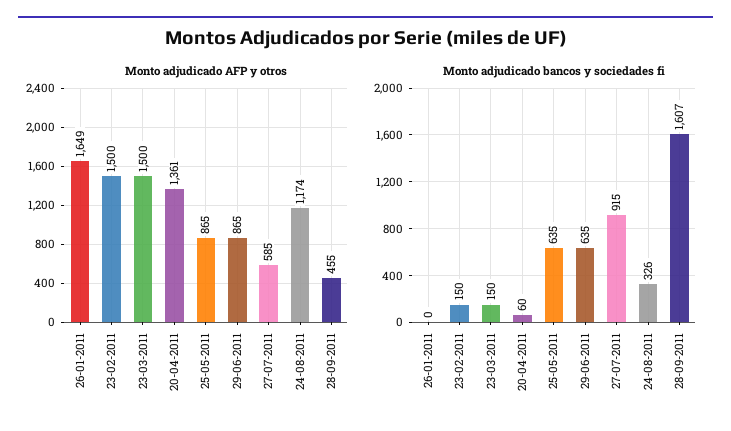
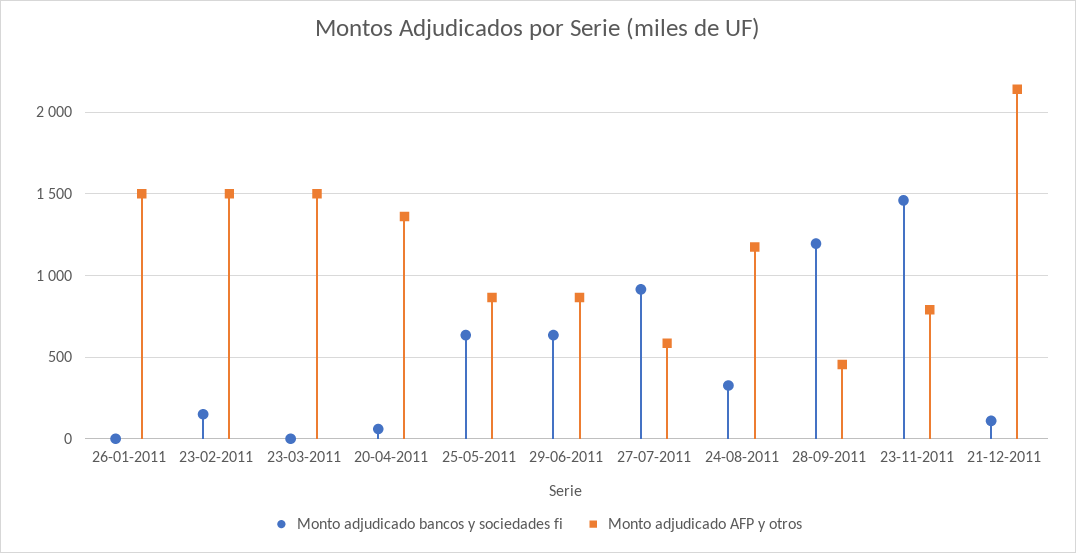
Monto adjudicado AFP y otros, 26-01-2011: 1649 -> 1500
Monto adjudicado bancos y sociedades fi, 23-03-2011: 150 -> 0
Monto adjudicado bancos y sociedades fi, 28-09-2011: 1607 -> 1200
Monto adjudicado bancos y sociedades fi, 23-11-2011: none -> 1450
Monto adjudicado AFP y otros, 23-11-2011: none -> 800
Monto adjudicado bancos y sociedades fi, 21-12-2011: none -> 100
Monto adjudicado AFP y otros, 21-12-2011: none -> 2150

